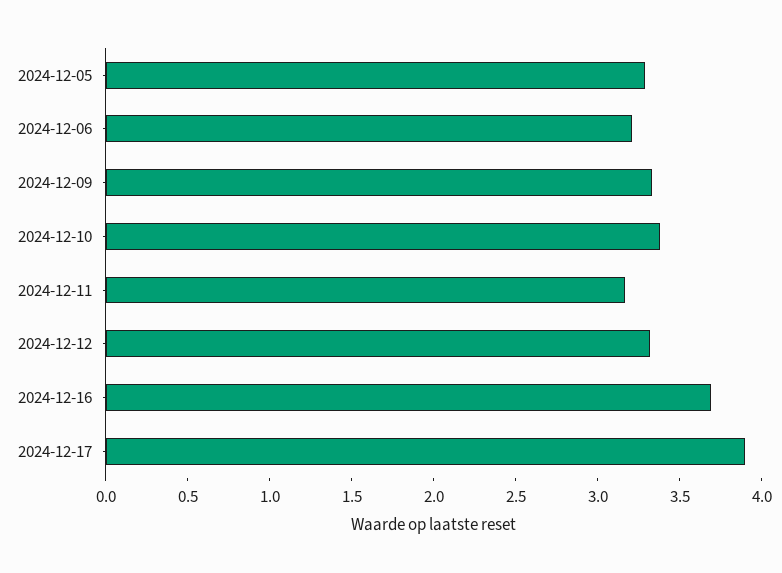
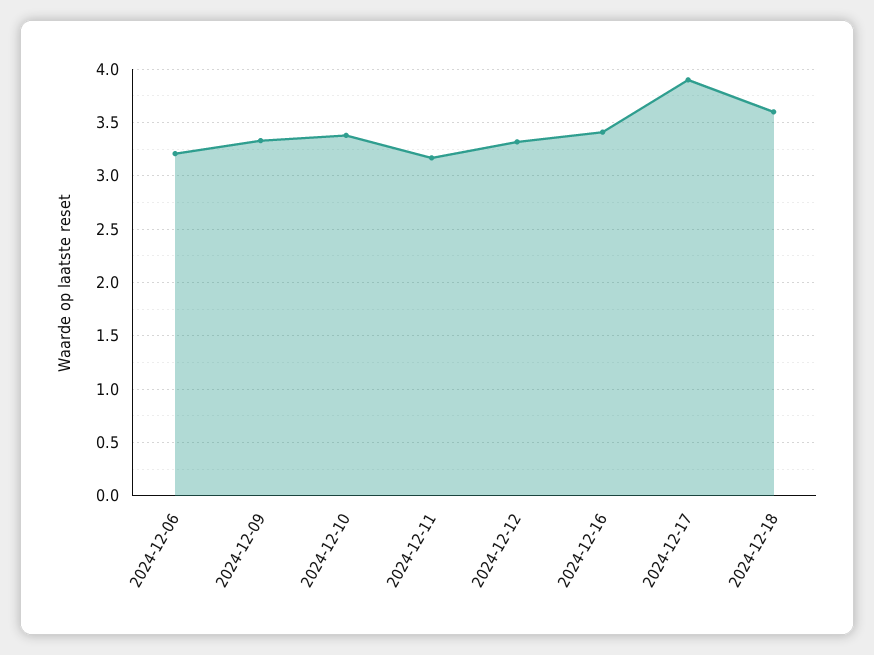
2024-12-05: 3.3 -> none
2024-12-16: 3.7 -> 3.4
2024-12-18: none -> 3.6

